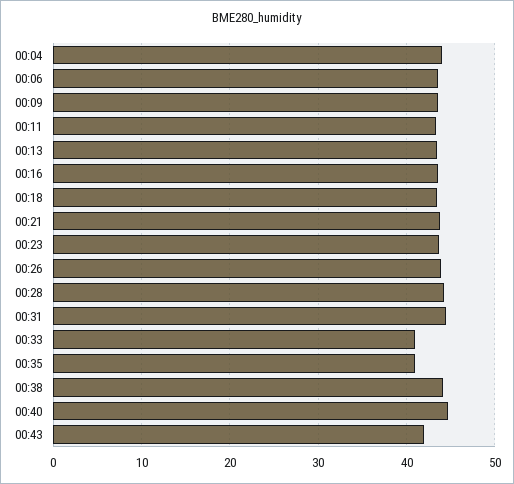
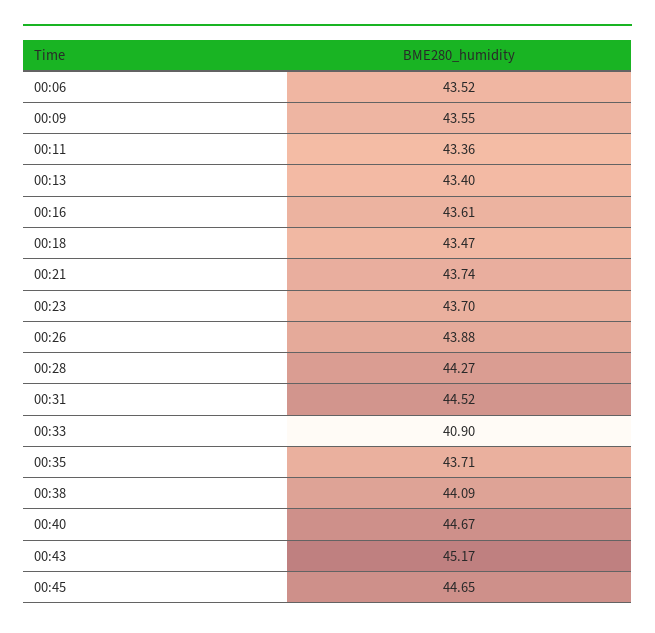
00:04: 44 -> none
00:35: 41 -> 43.71
00:43: 42 -> 45.17
00:45: none -> 44.65

